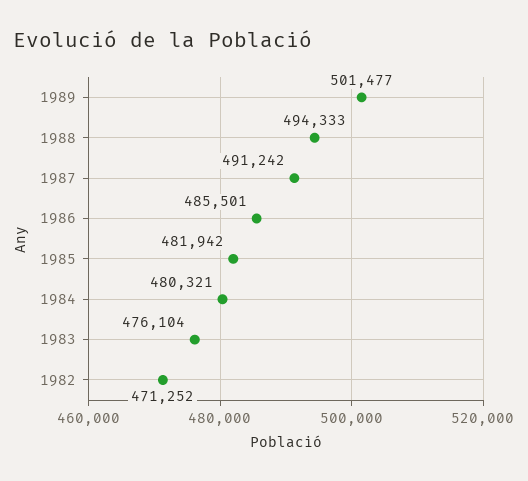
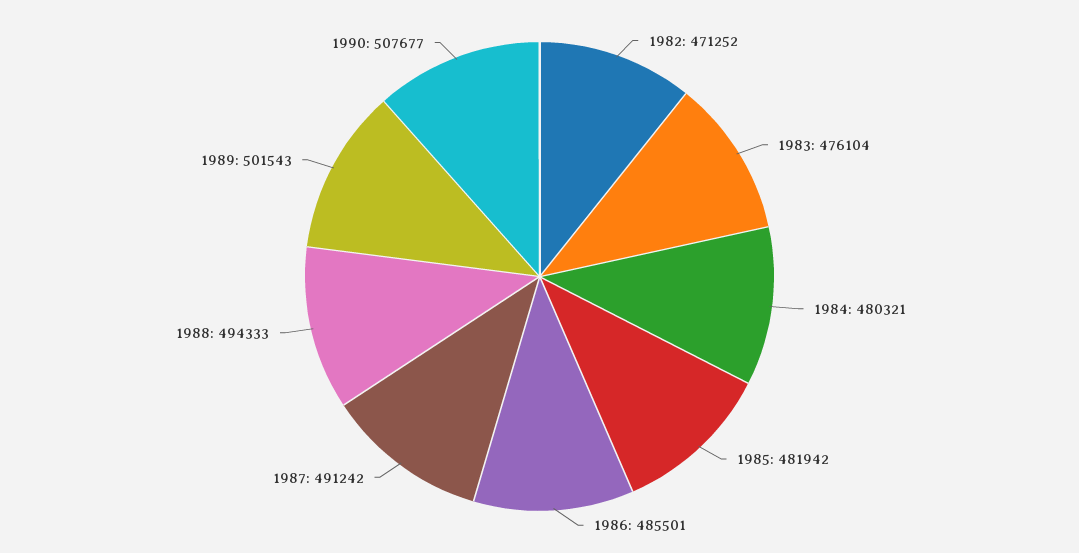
1989: 501477 -> 501543
1990: none -> 507677

